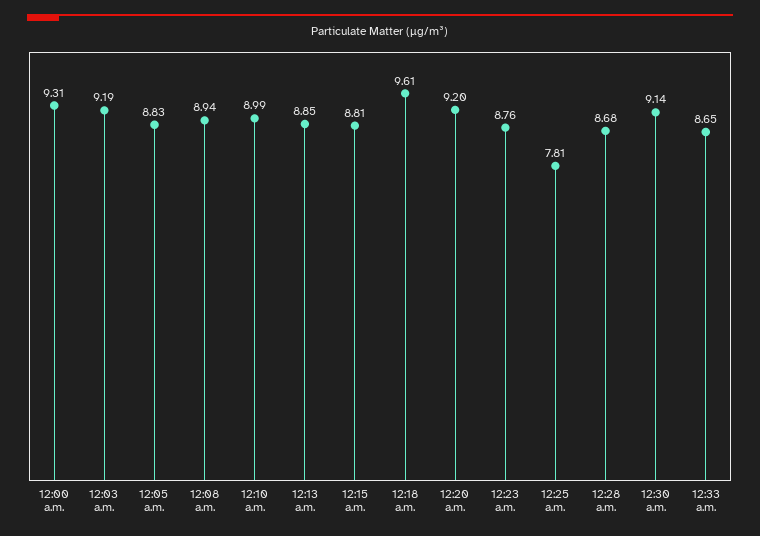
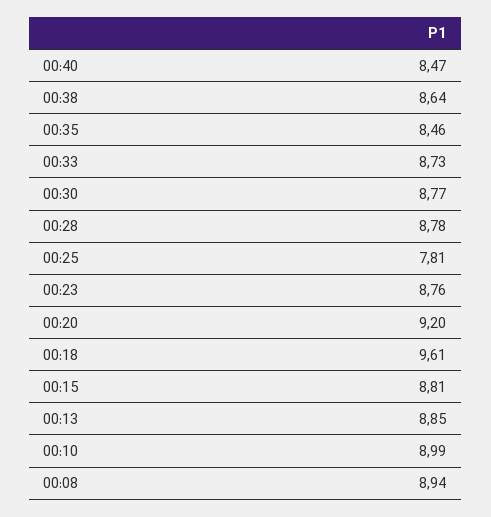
12:00 a.m.: 9.31 -> none
12:03 a.m.: 9.19 -> none
12:05 a.m.: 8.83 -> none
12:28 a.m.: 8.68 -> 8.78
12:30 a.m.: 9.14 -> 8.77
12:33 a.m.: 8.65 -> 8.73
00:40: none -> 8.47
00:38: none -> 8.64
00:35: none -> 8.46

